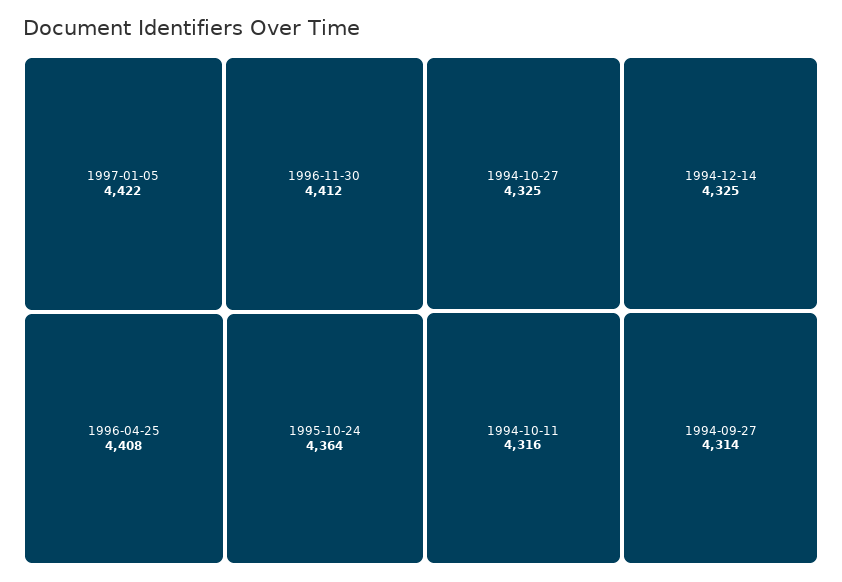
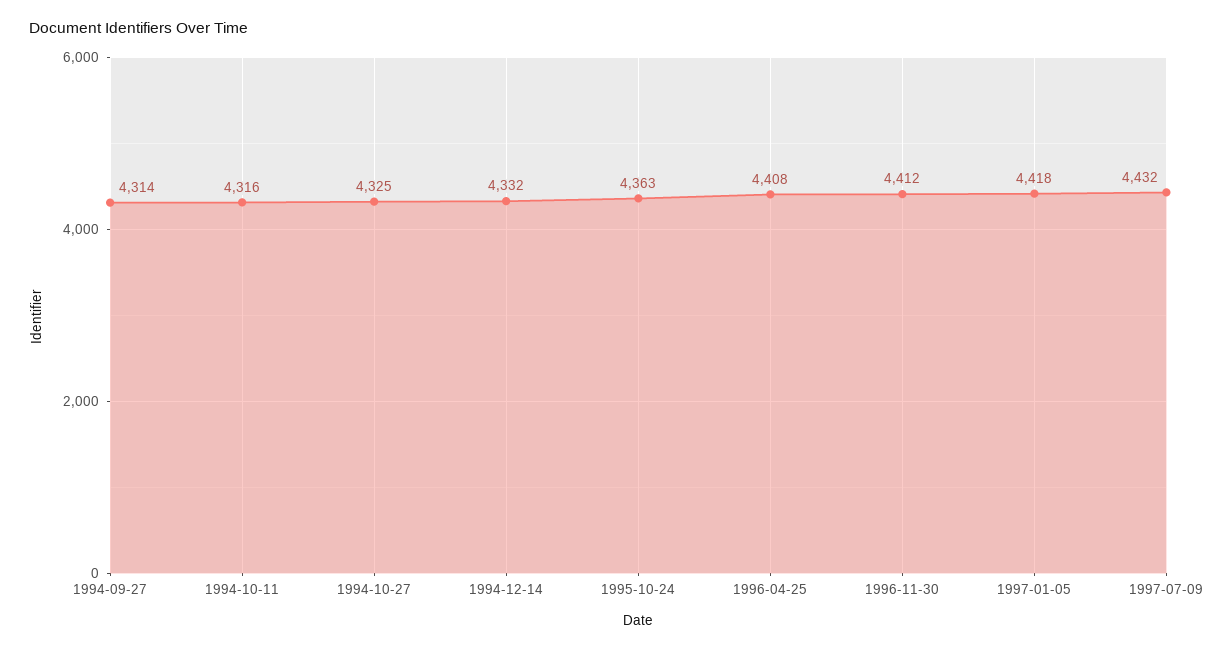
1997-01-05: 4422 -> 4418
1995-10-24: 4364 -> 4363
1994-12-14: 4325 -> 4332
1997-07-09: none -> 4432

